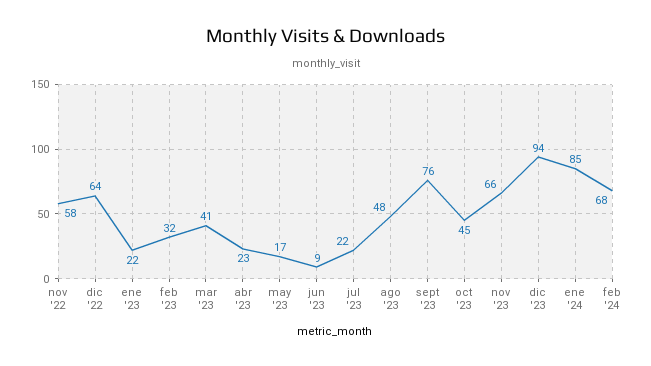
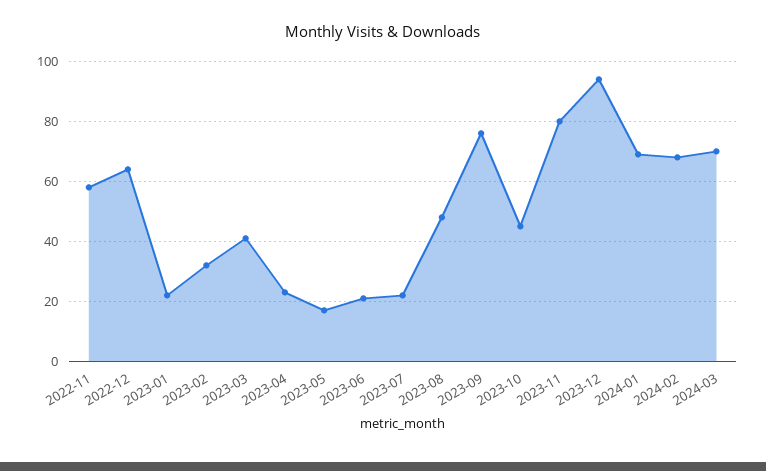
jun '23: 9 -> 20
nov '23: 66 -> 80
ene '24: 85 -> 70
2024-03: none -> 70

